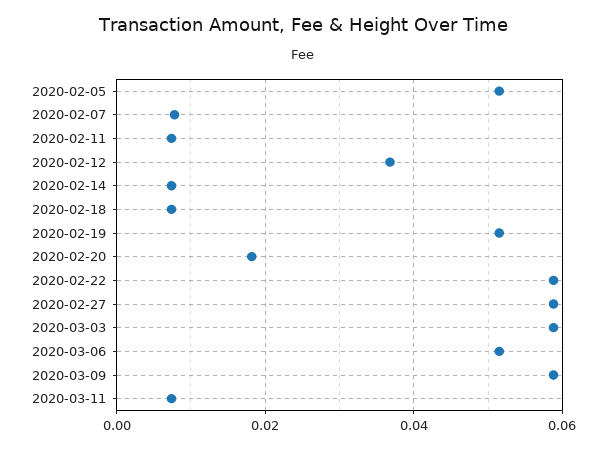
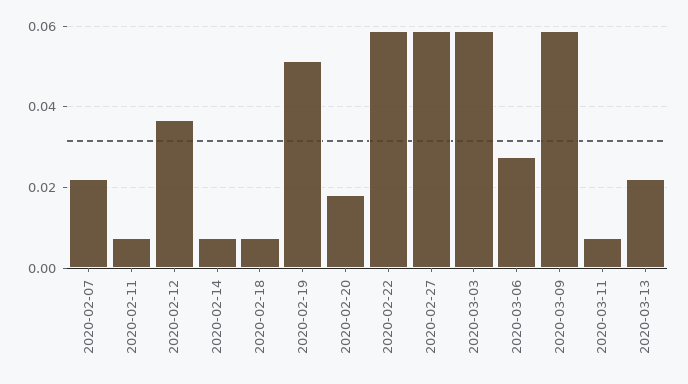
2020-02-05: 0.052 -> none
2020-02-07: 0.008 -> 0.022
2020-03-06: 0.052 -> 0.028
2020-03-13: none -> 0.022

